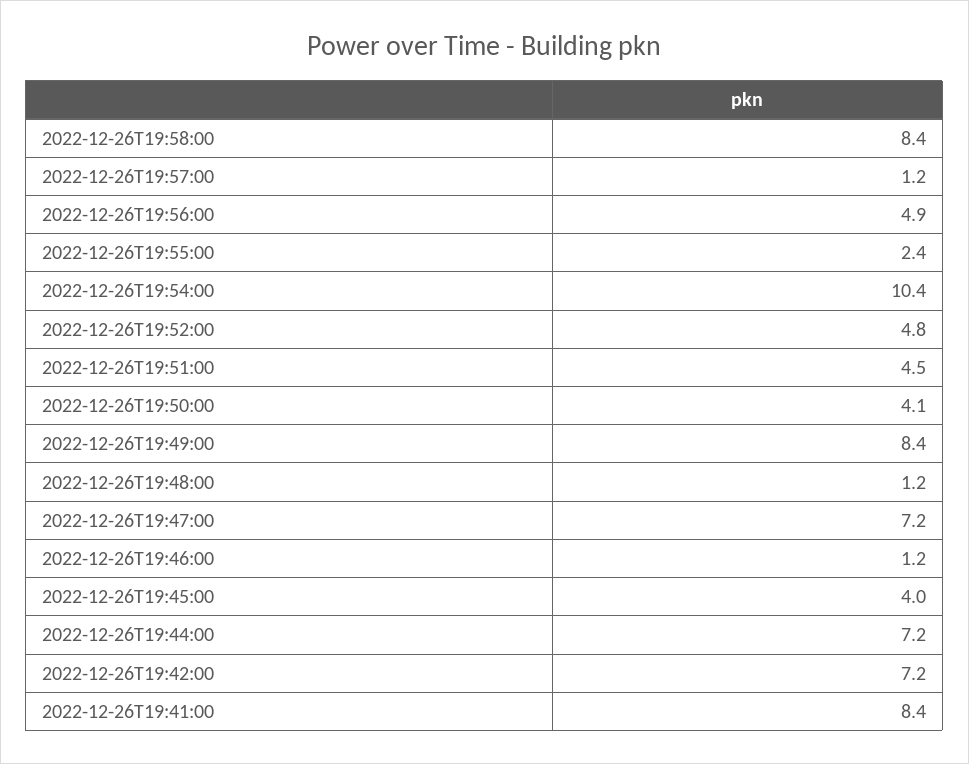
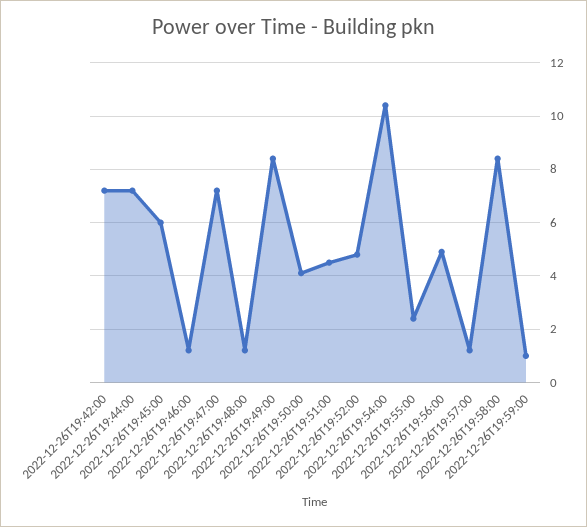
2022-12-26T19:45:00: 4 -> 6
2022-12-26T19:41:00: 8.4 -> none
2022-12-26T19:59:00: none -> 1

